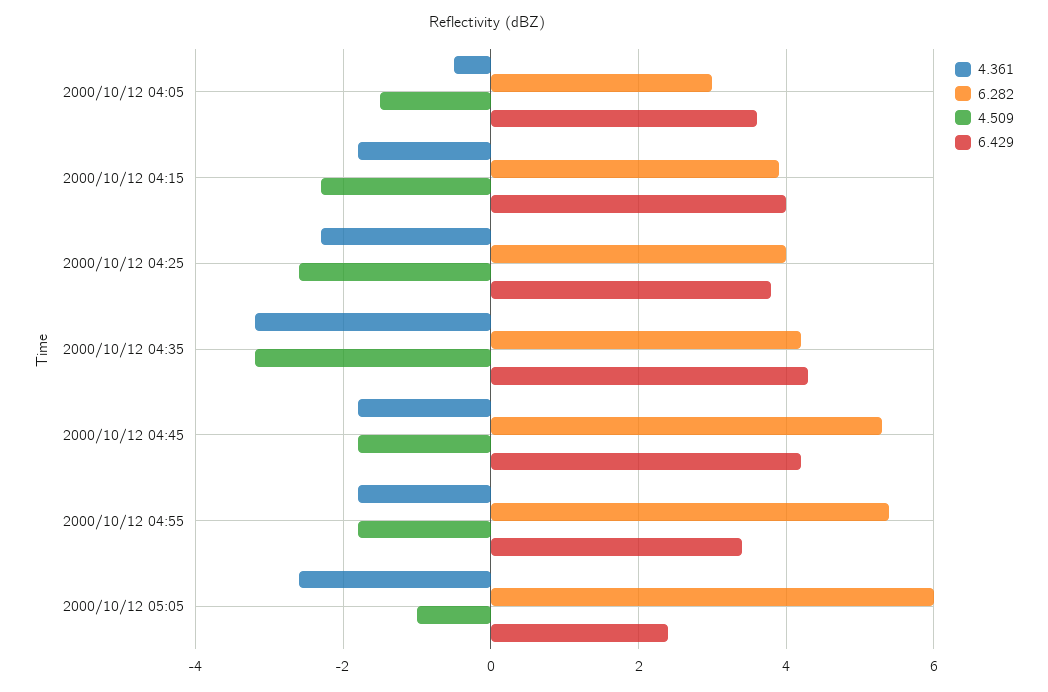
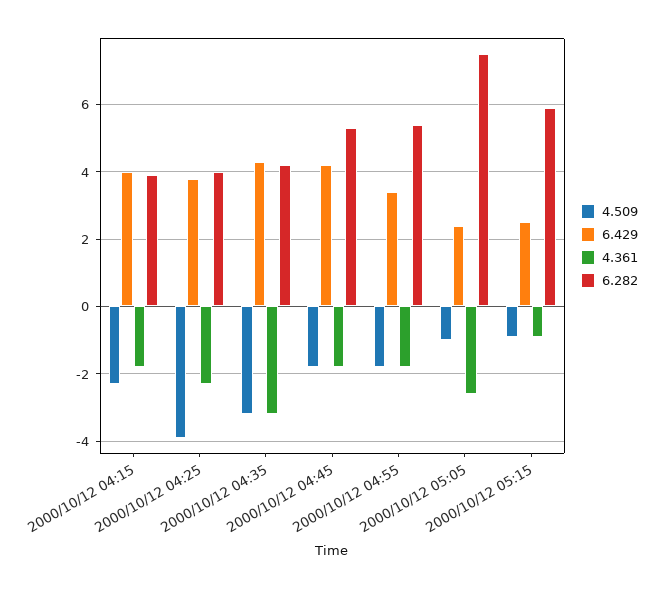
4.361, 2000/10/12 04:05: -0.5 -> none
6.282, 2000/10/12 04:05: 3 -> none
4.509, 2000/10/12 04:05: -1.5 -> none
6.429, 2000/10/12 04:05: 3.5 -> none
4.509, 2000/10/12 04:25: -2.5 -> -4
6.282, 2000/10/12 05:05: 6 -> 7.5
4.509, 2000/10/12 05:15: none -> -1
6.429, 2000/10/12 05:15: none -> 2.5
4.361, 2000/10/12 05:15: none -> -1
6.282, 2000/10/12 05:15: none -> 6

